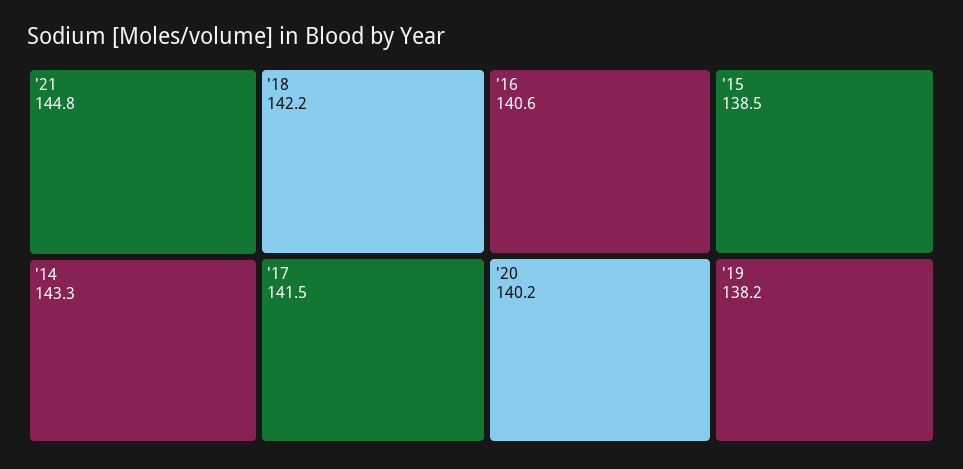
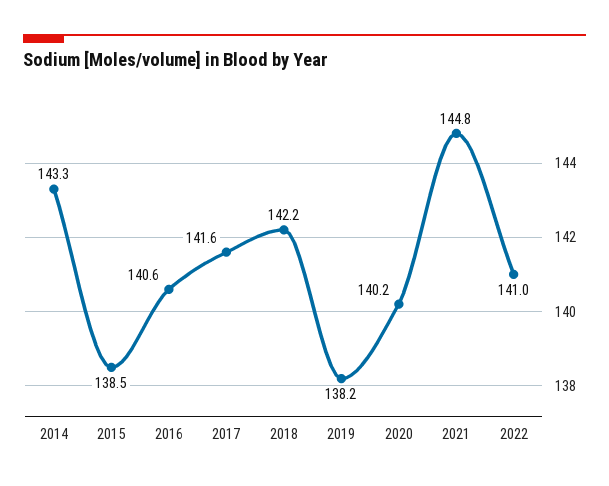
'17: 141.5 -> 141.6
2022: none -> 141

